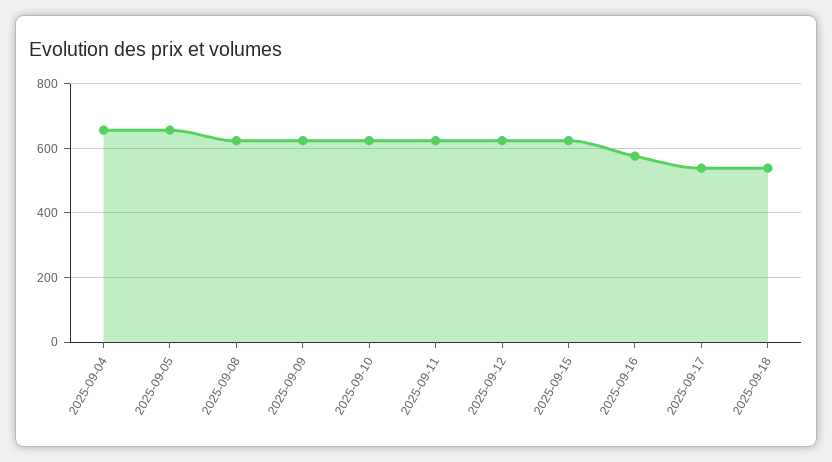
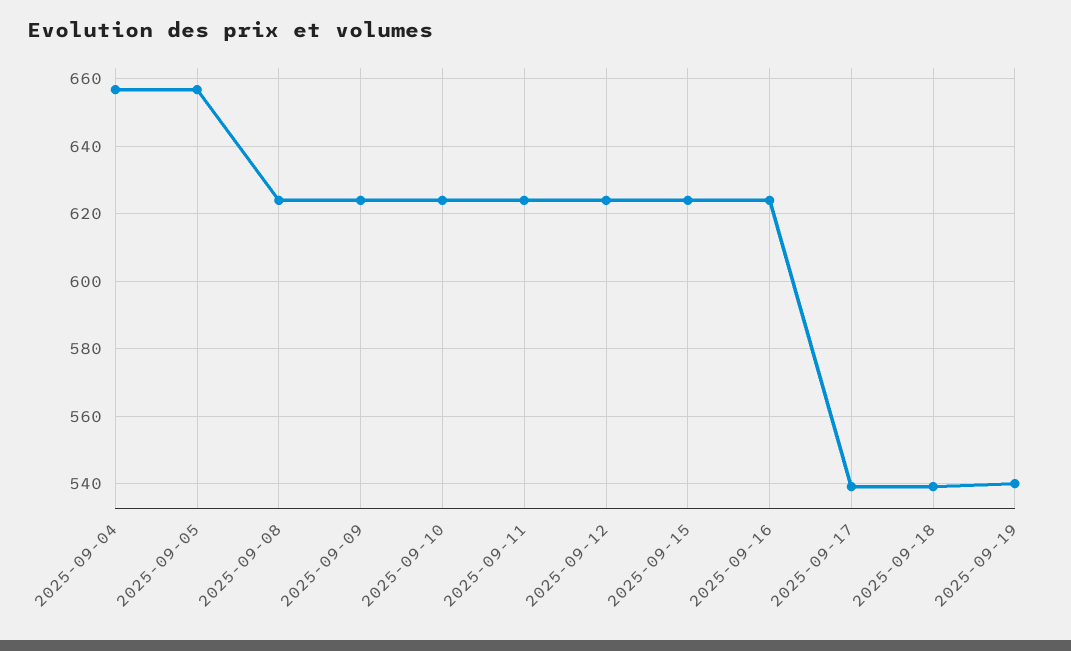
2025-09-16: 580 -> 624
2025-09-19: none -> 540

